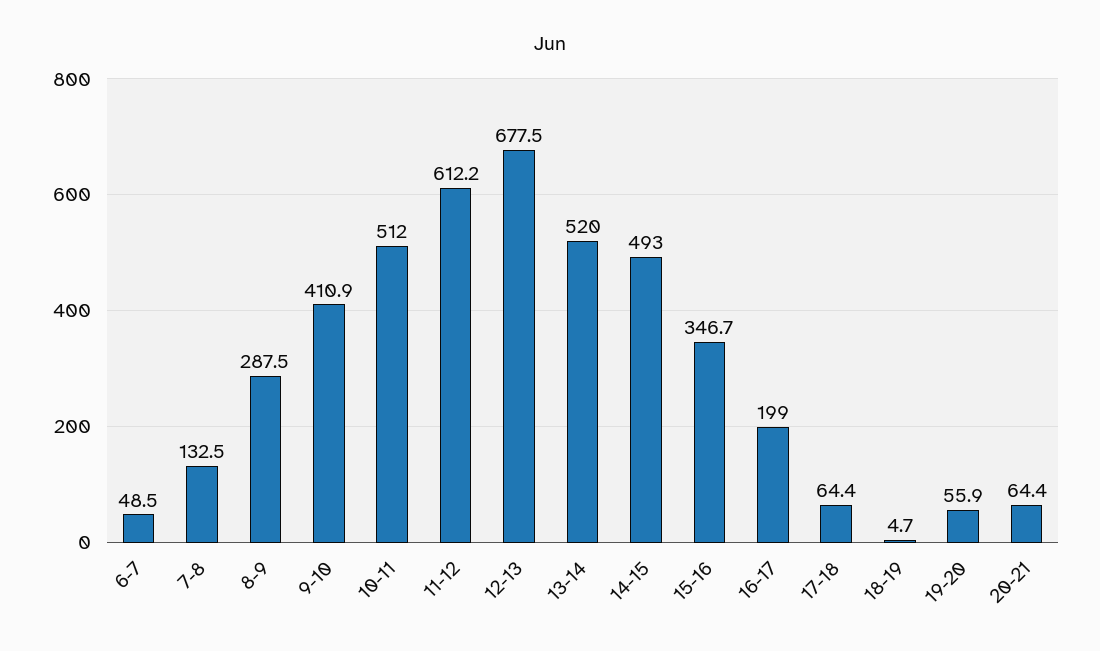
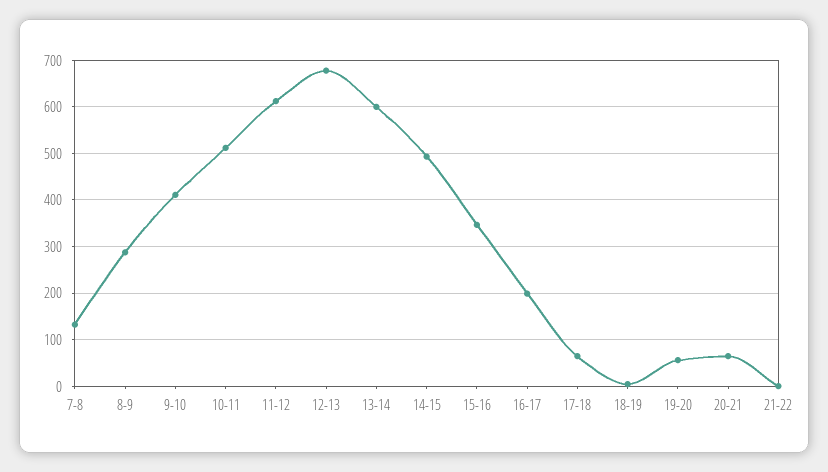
6-7: 48.5 -> none
13-14: 520 -> 600
21-22: none -> 0

